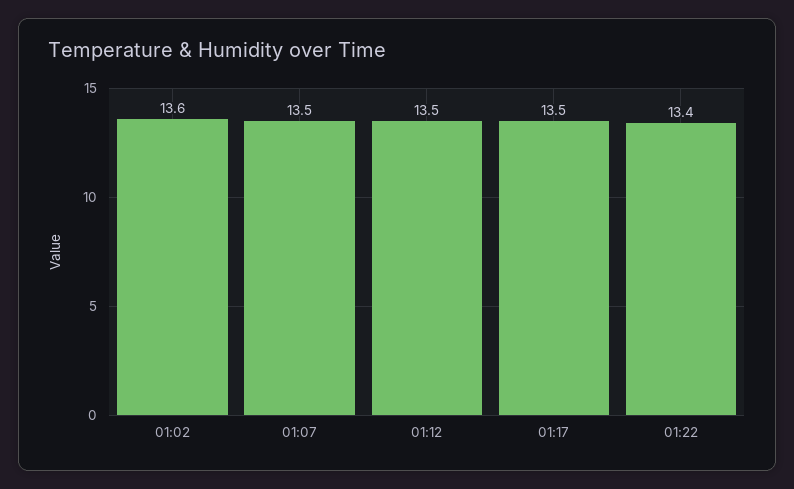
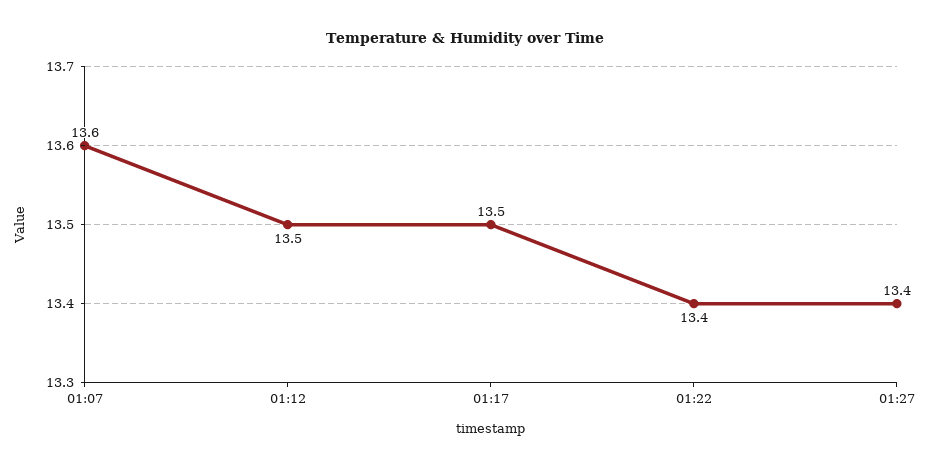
01:02: 13.6 -> none
01:07: 13.5 -> 13.6
01:27: none -> 13.4

